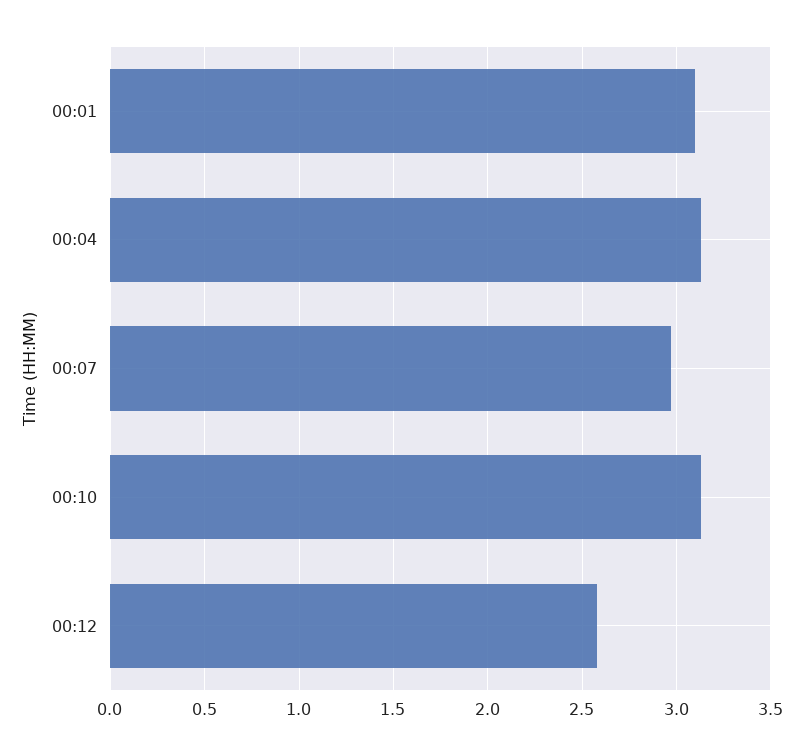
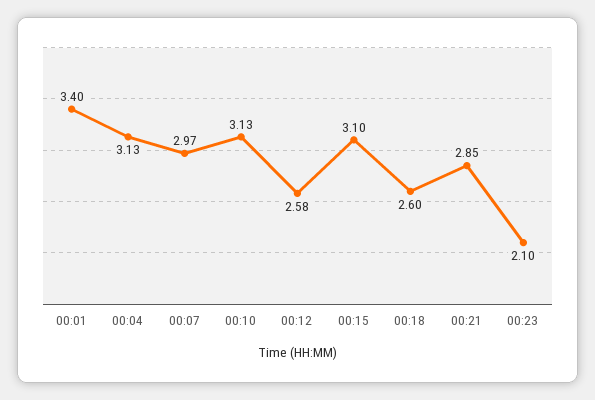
00:01: 3.1 -> 3.4
00:15: none -> 3.1
00:18: none -> 2.6
00:21: none -> 2.85
00:23: none -> 2.1

